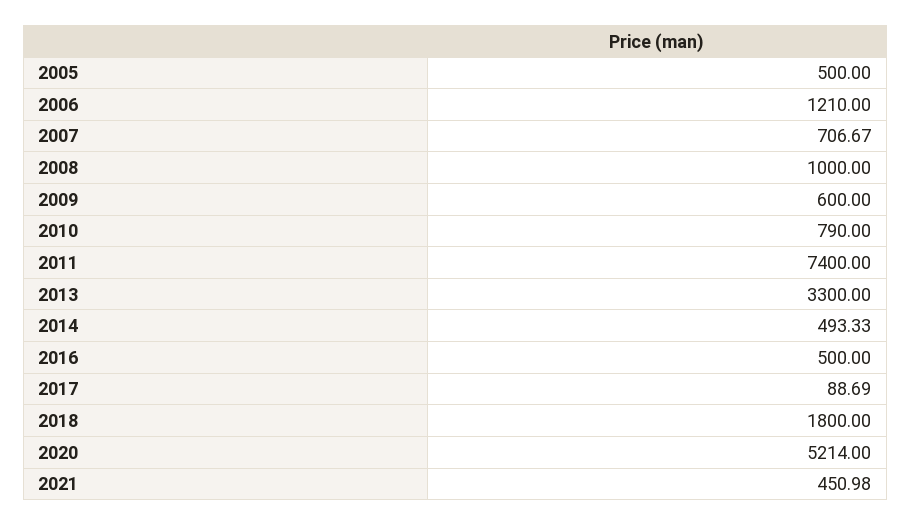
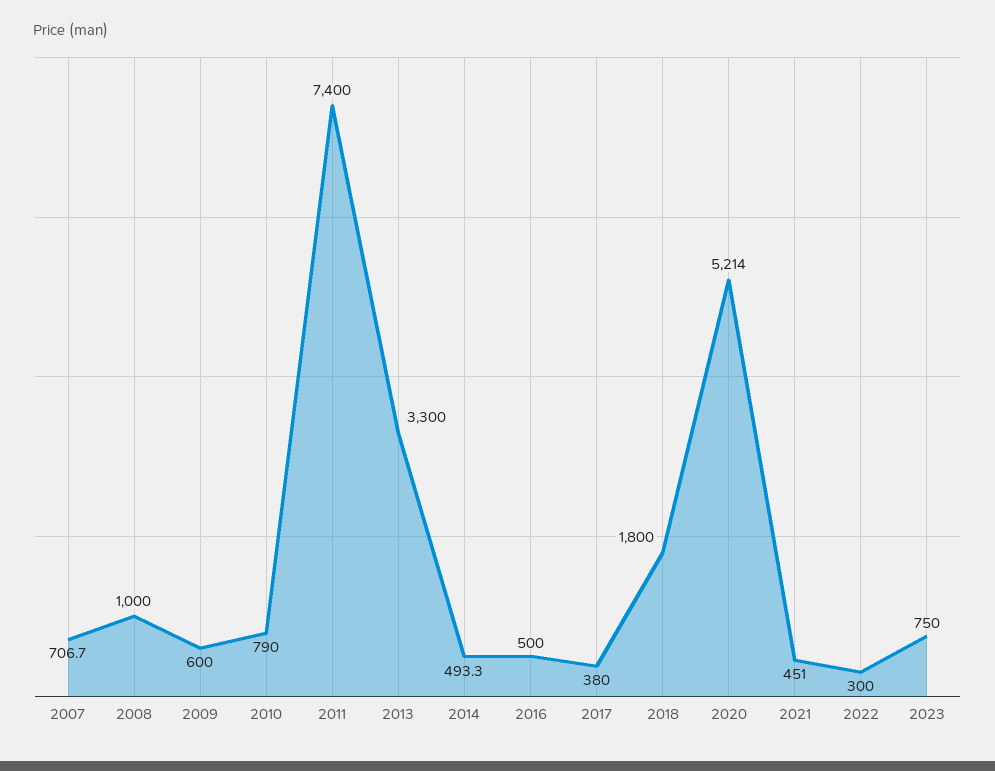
2005: 500 -> none
2006: 1210 -> none
2017: 88.69 -> 380
2022: none -> 300
2023: none -> 750

